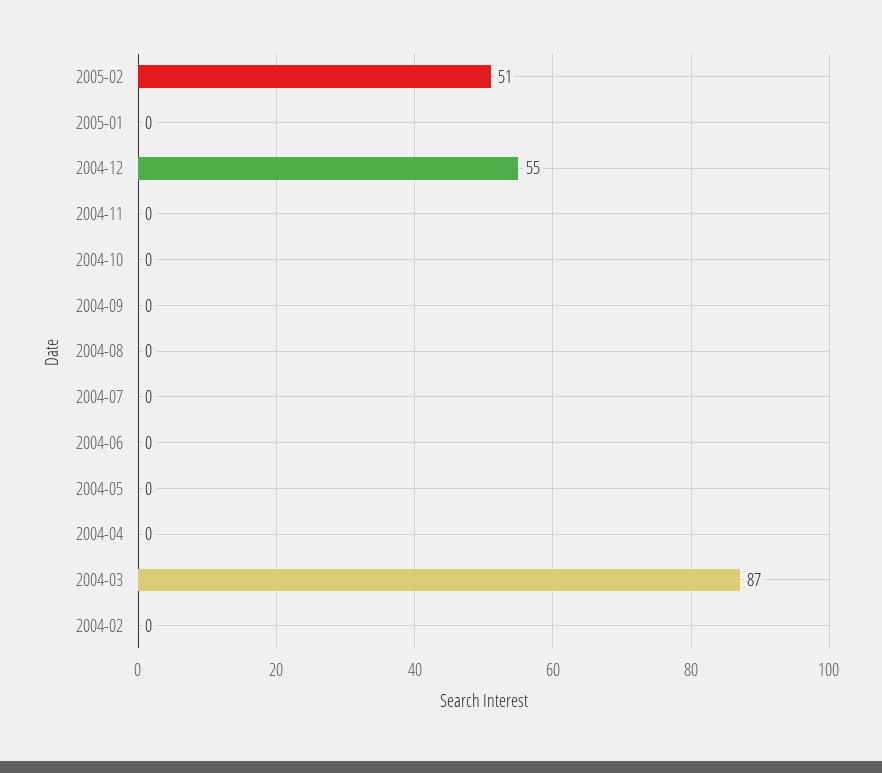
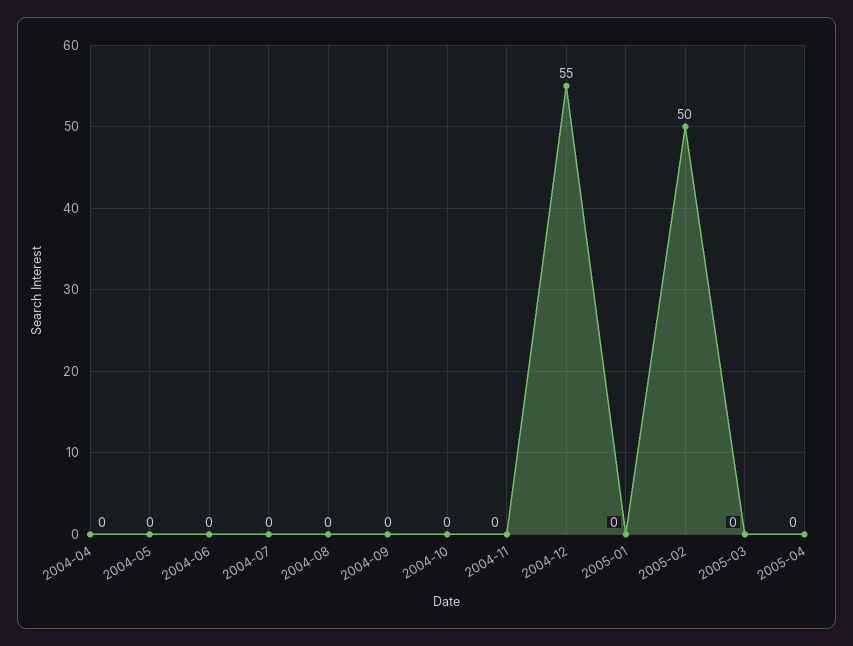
2005-02: 51 -> 50
2004-03: 87 -> none
2004-02: 0 -> none
2005-03: none -> 0
2005-04: none -> 0

